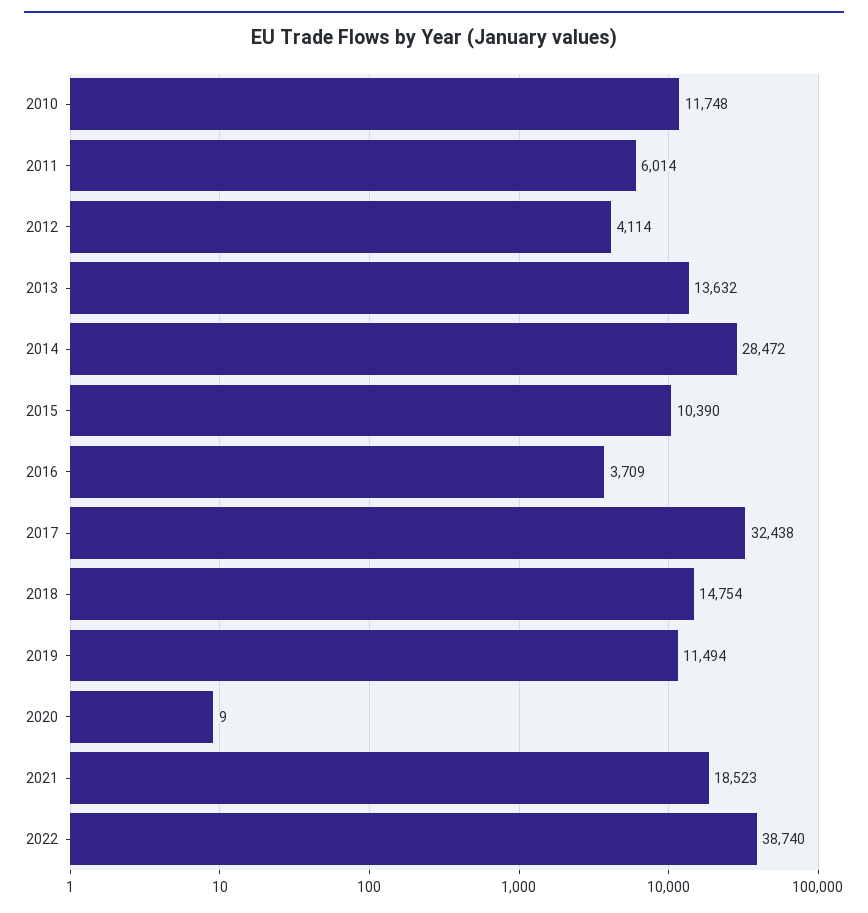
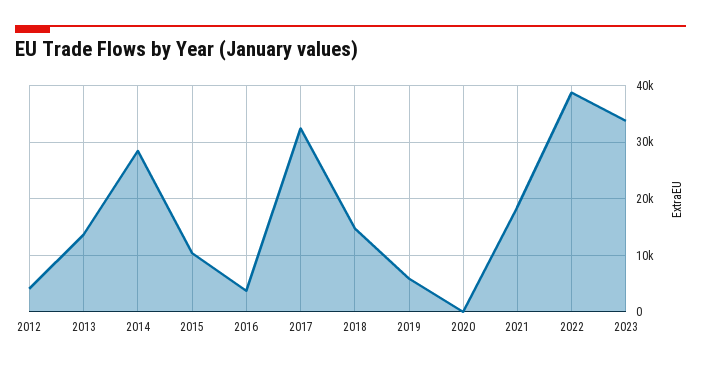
2010: 11748 -> none
2011: 6014 -> none
2019: 11494 -> 6000
2023: none -> 34000

